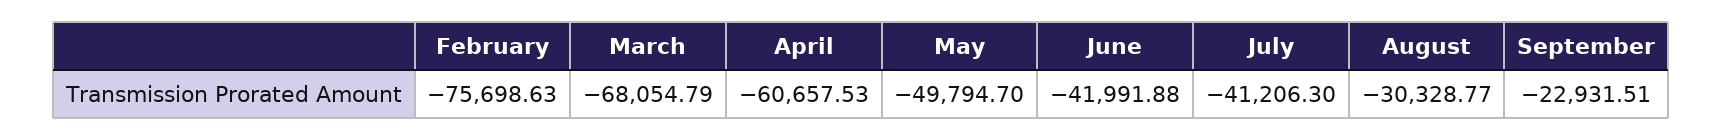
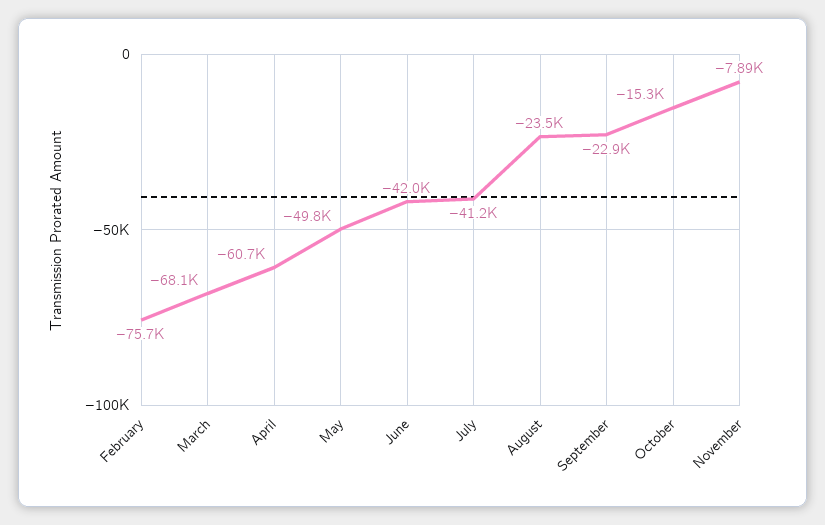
August: -30328.77 -> -23500
October: none -> -15300
November: none -> -7890

